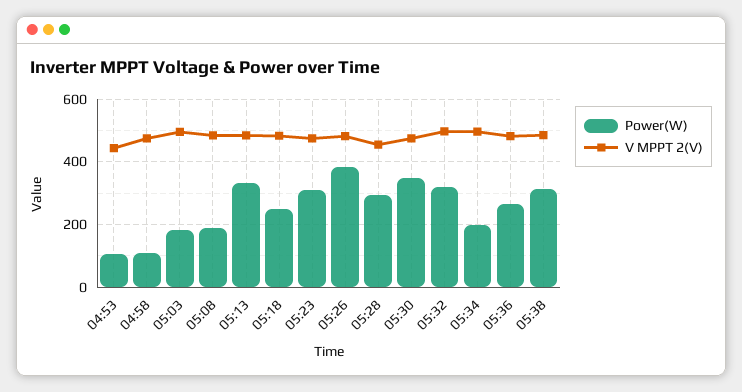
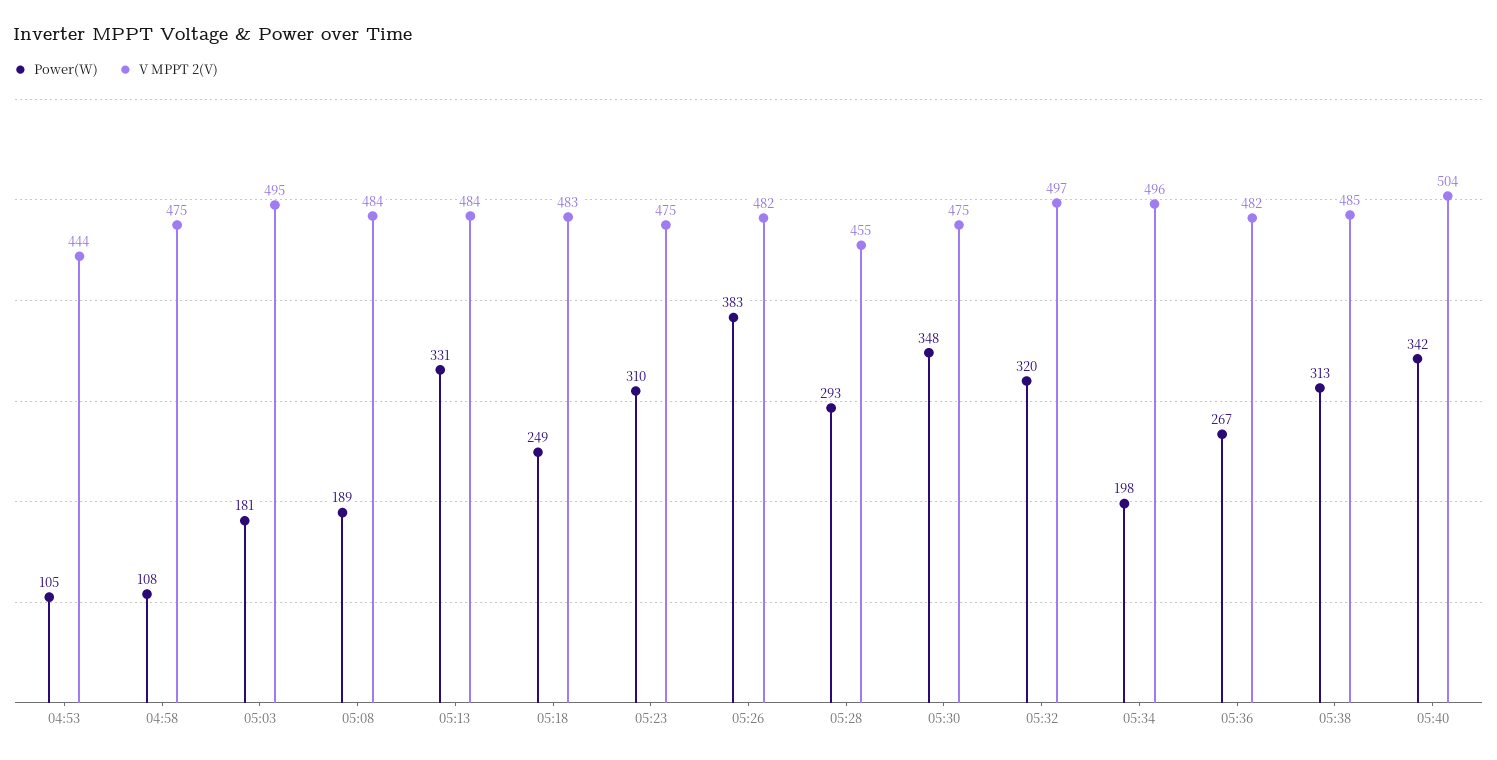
Power(W), 05:40: none -> 342
V MPPT 2(V), 05:40: none -> 504

